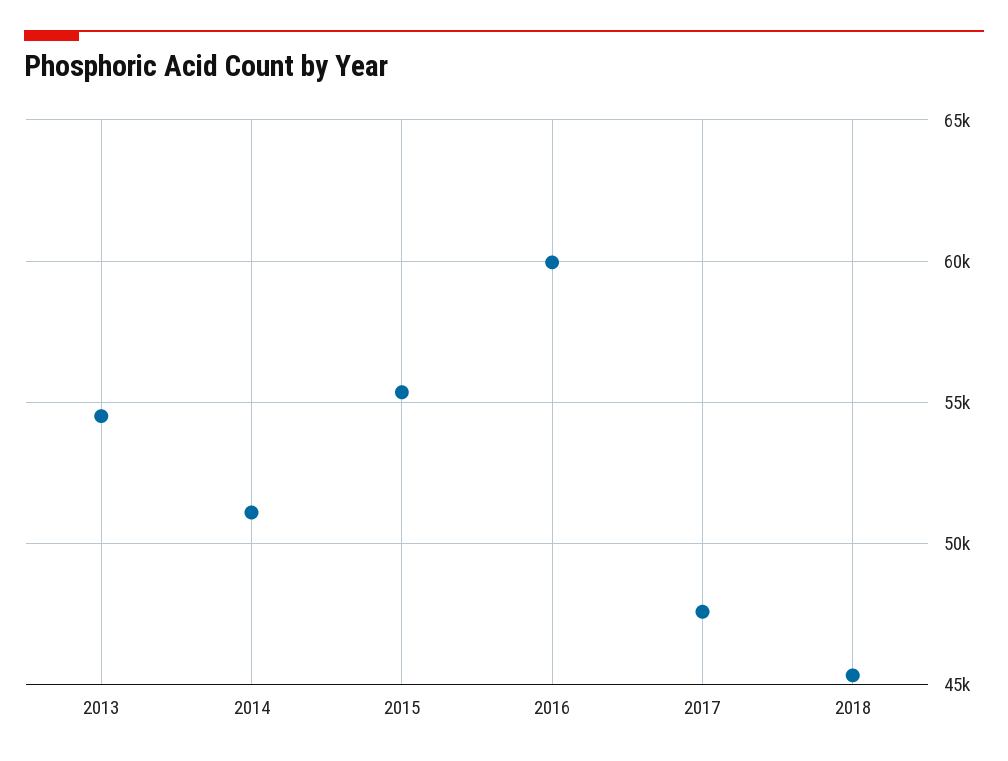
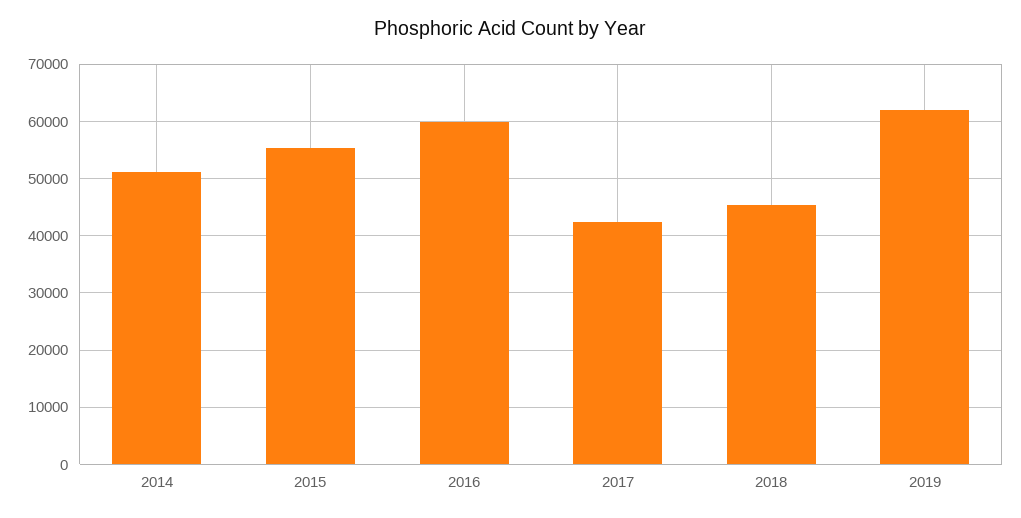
2013: 54500 -> none
2017: 47500 -> 42000
2019: none -> 62000

